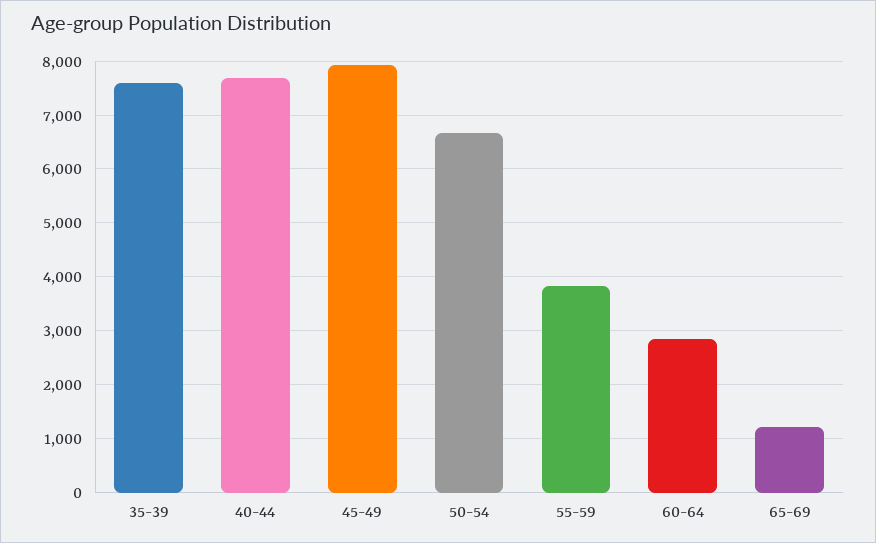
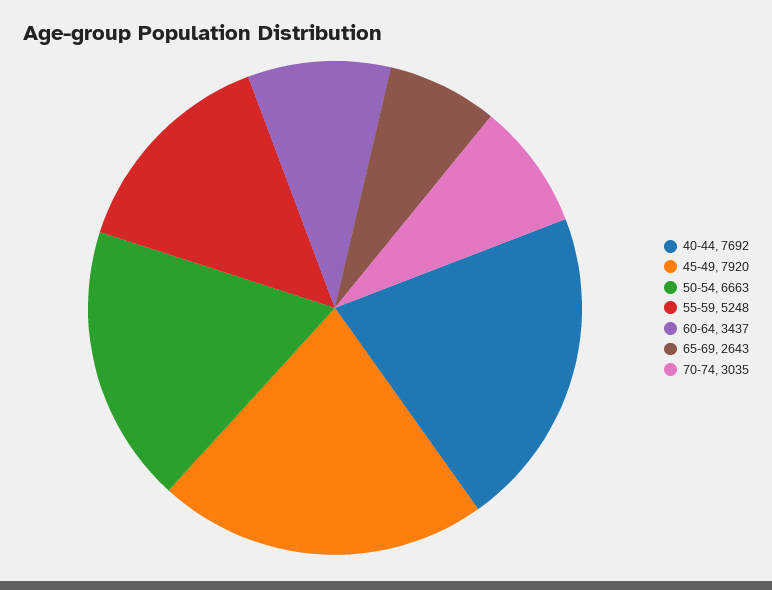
35-39: 7600 -> none
55-59: 3800 -> 5248
60-64: 2800 -> 3437
65-69: 1200 -> 2643
70-74: none -> 3035

